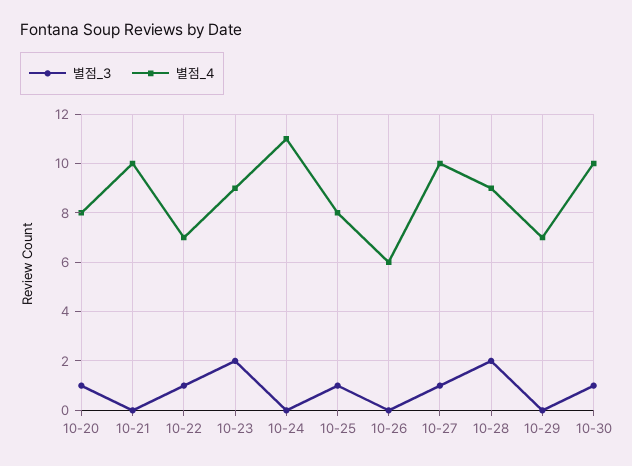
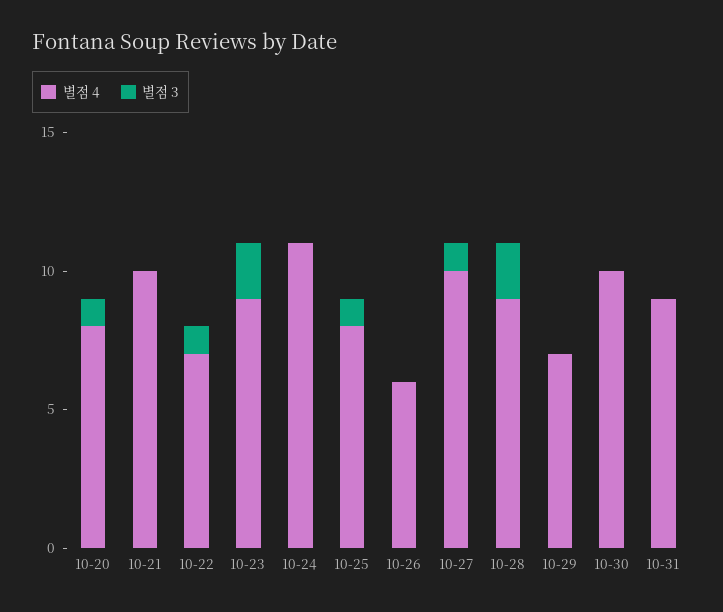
별점_3, 10-30: 1 -> 0
별점_4, 10-31: none -> 9
별점_3, 10-31: none -> 0

